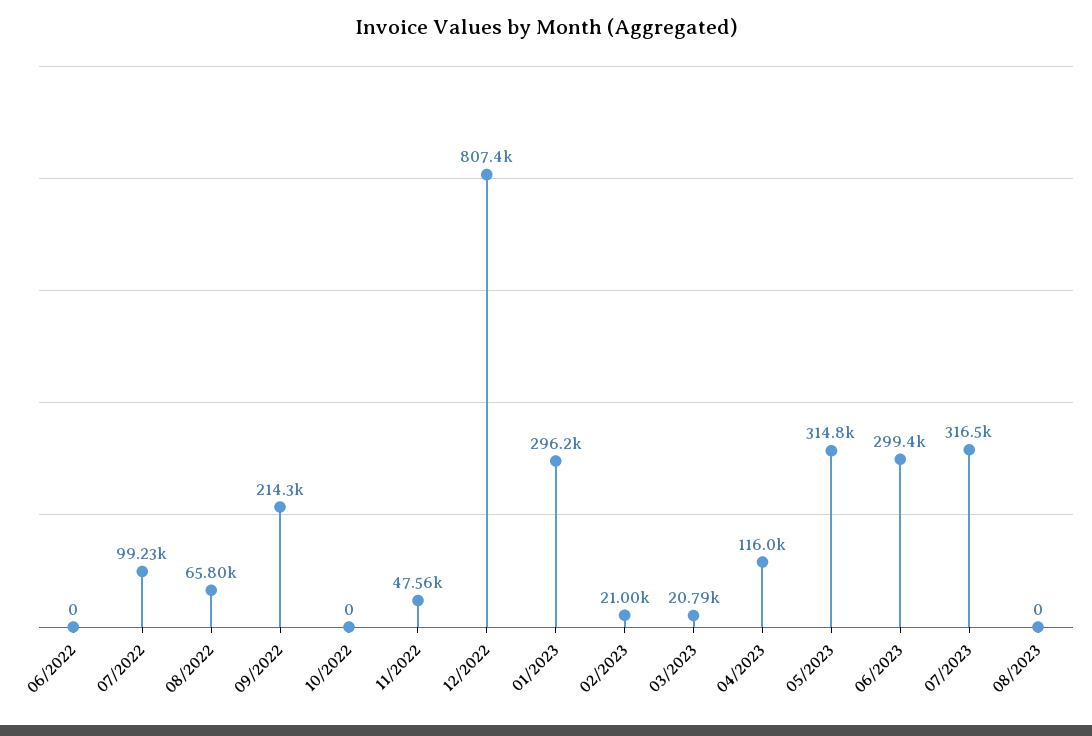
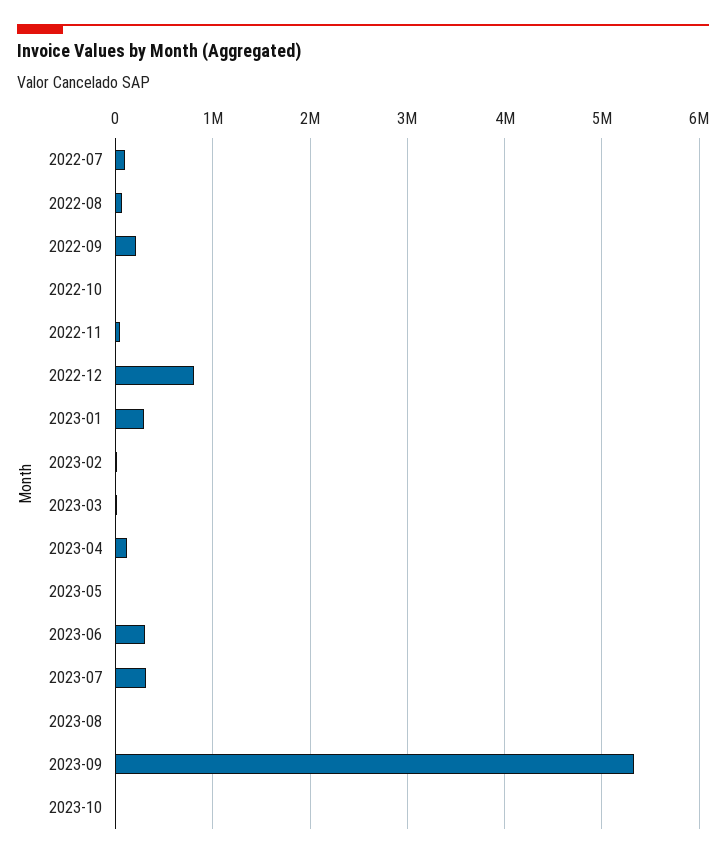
06/2022: 0 -> none
05/2023: 314800 -> 0
2023-09: none -> 5300000
2023-10: none -> 0

